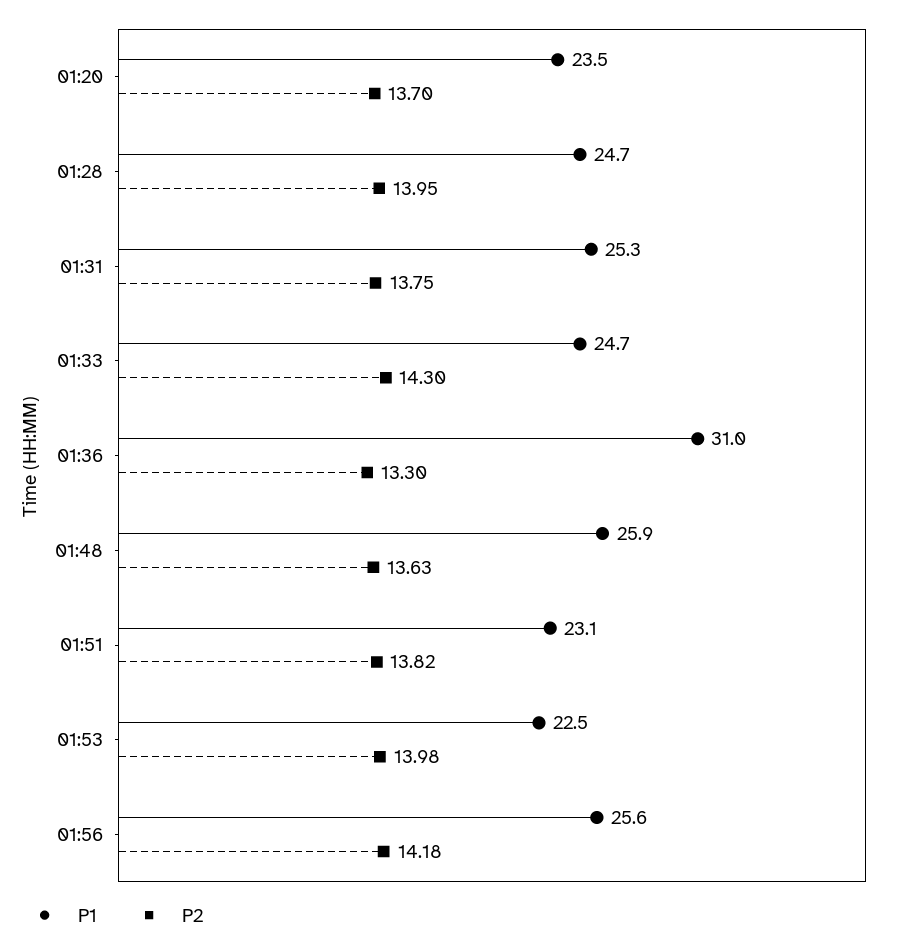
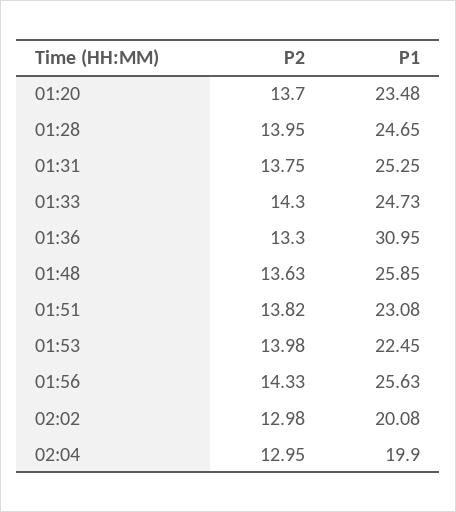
P2, 01:56: 14.18 -> 14.33
P2, 02:02: none -> 12.98
P1, 02:02: none -> 20.08
P2, 02:04: none -> 12.95
P1, 02:04: none -> 19.9

